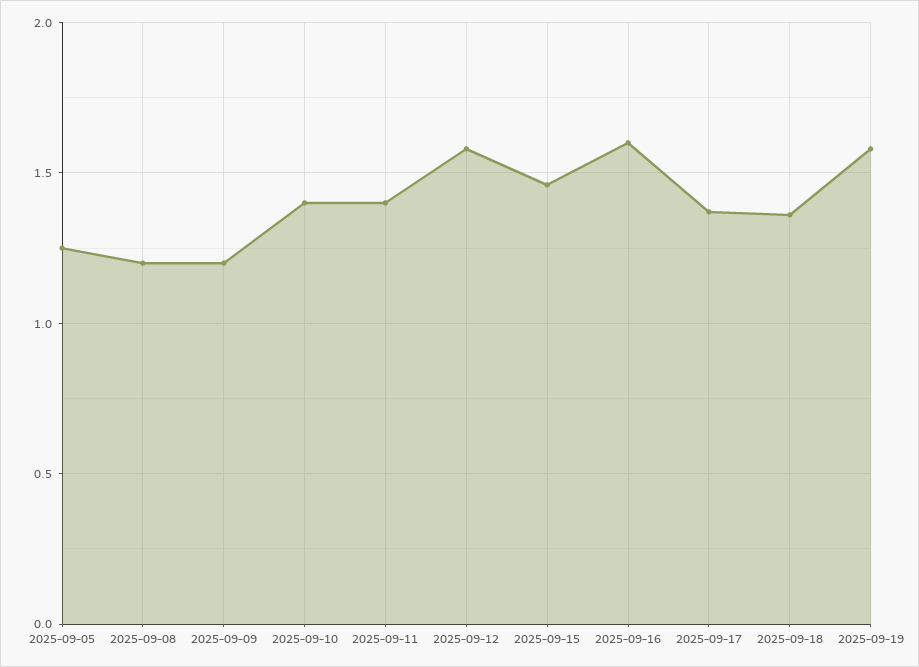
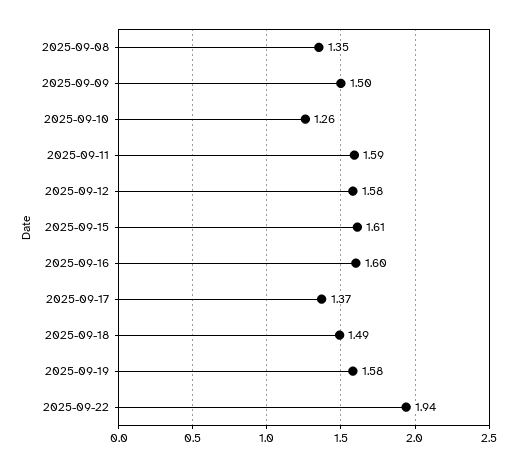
2025-09-05: 1.25 -> none
2025-09-08: 1.2 -> 1.35
2025-09-09: 1.2 -> 1.5
2025-09-10: 1.4 -> 1.26
2025-09-11: 1.4 -> 1.59
2025-09-15: 1.45 -> 1.61
2025-09-18: 1.35 -> 1.49
2025-09-22: none -> 1.94

